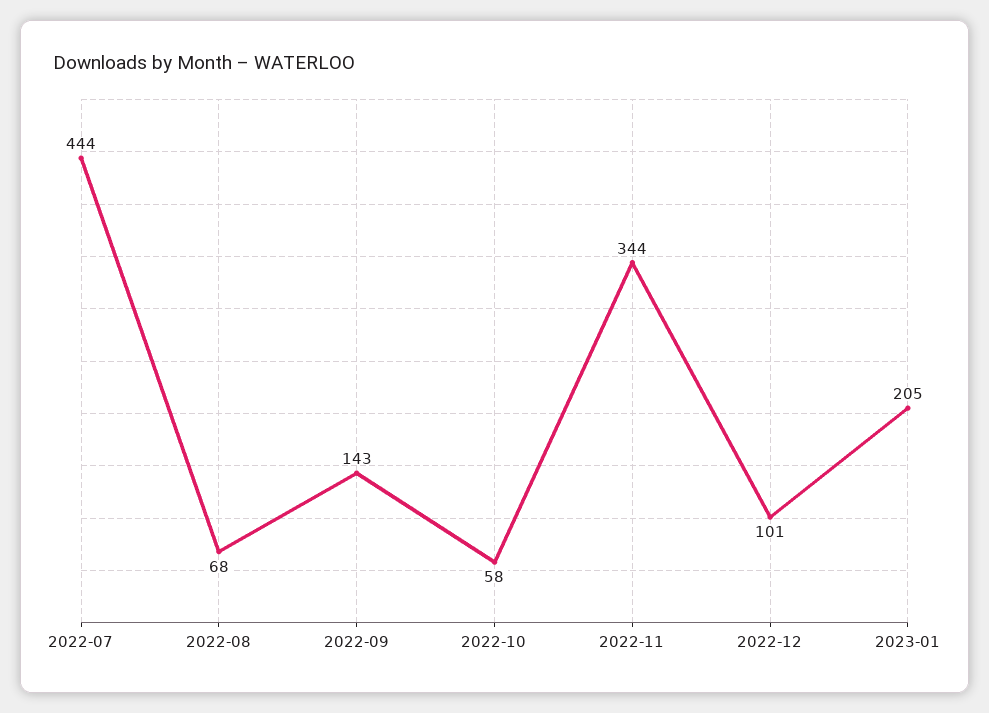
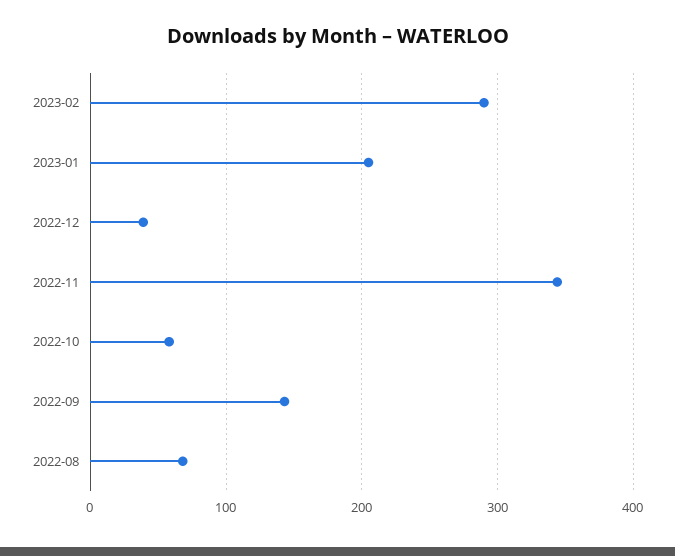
2022-07: 444 -> none
2022-12: 101 -> 40
2023-02: none -> 290

